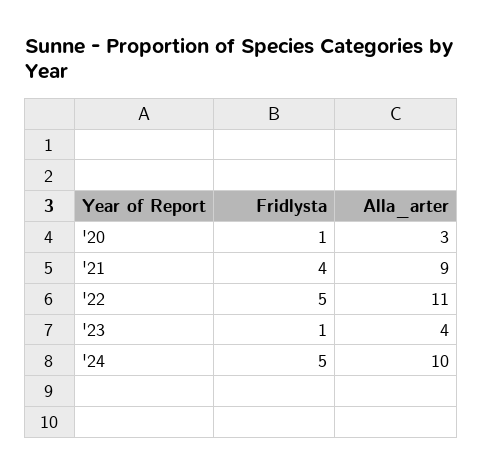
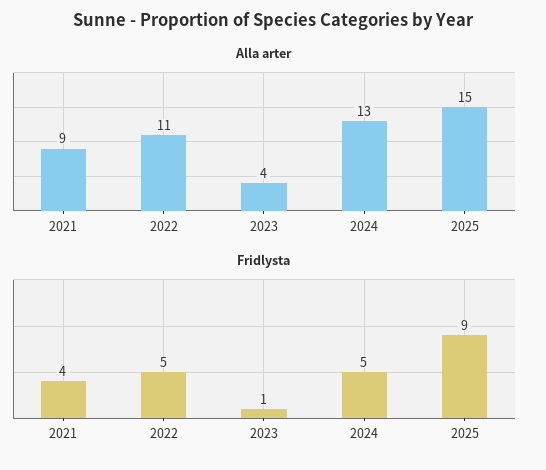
Fridlysta, '20: 1 -> none
Alla_arter, '20: 3 -> none
Alla_arter, '24: 10 -> 13
Alla_arter, 2025: none -> 15
Fridlysta, 2025: none -> 9

